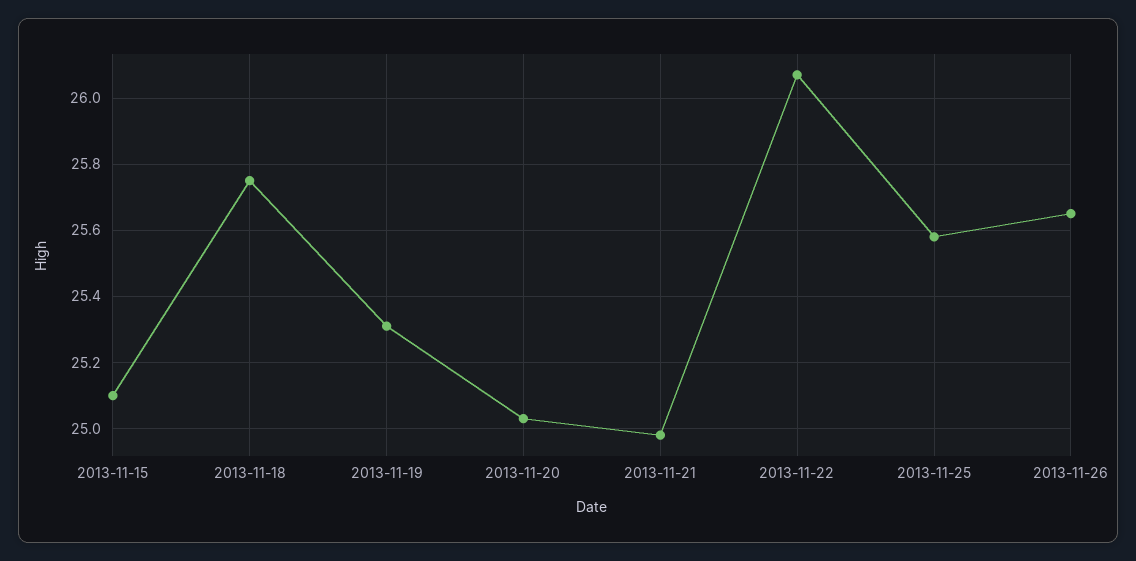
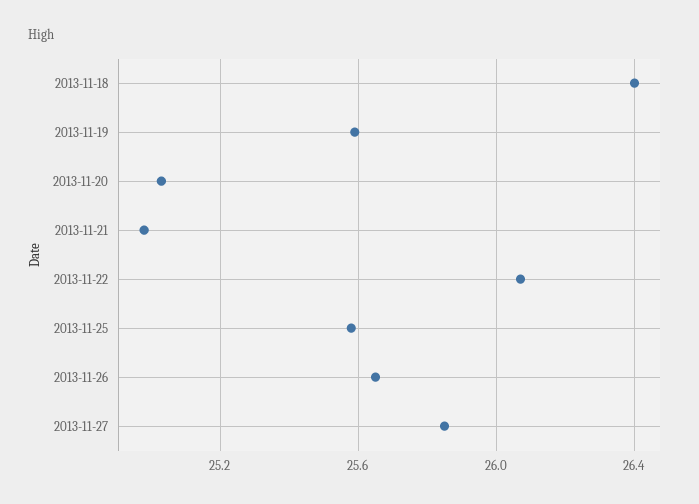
2013-11-15: 25.1 -> none
2013-11-18: 25.75 -> 26.4
2013-11-19: 25.3 -> 25.6
2013-11-27: none -> 25.85

